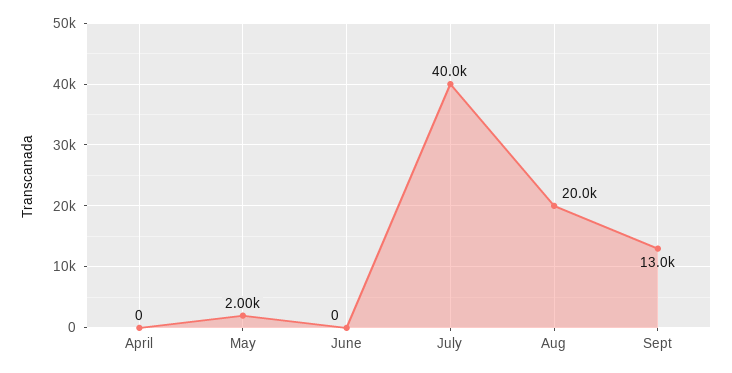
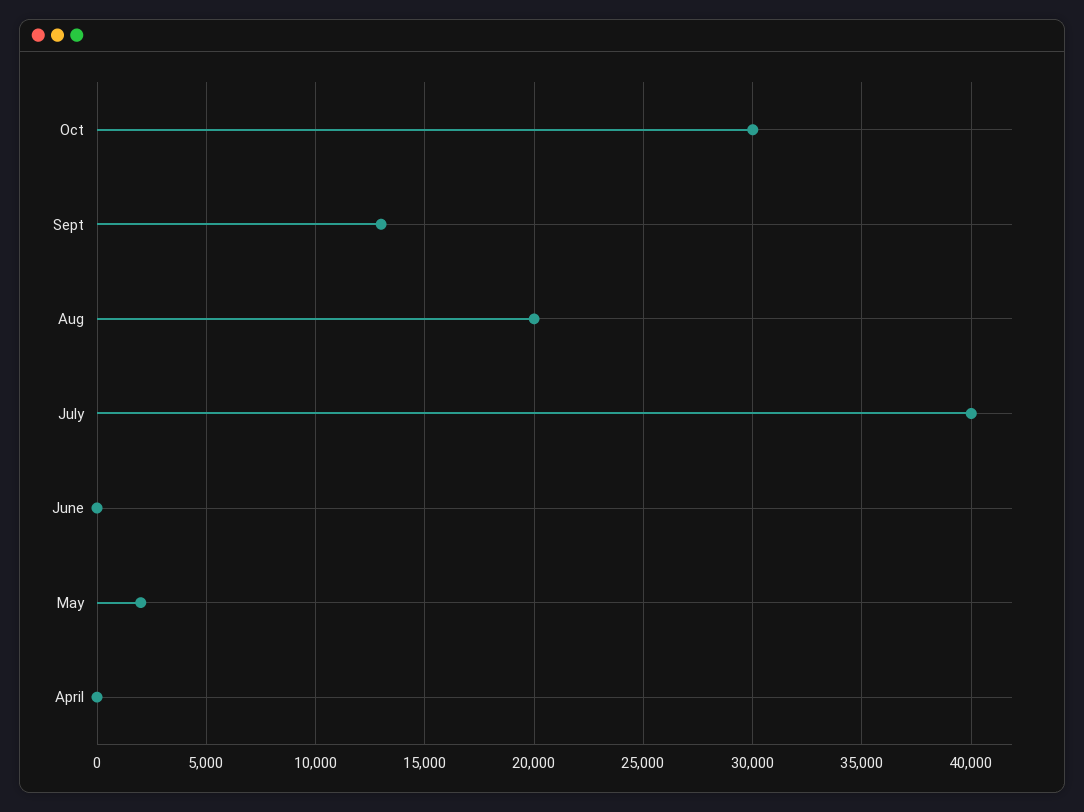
Oct: none -> 30000

